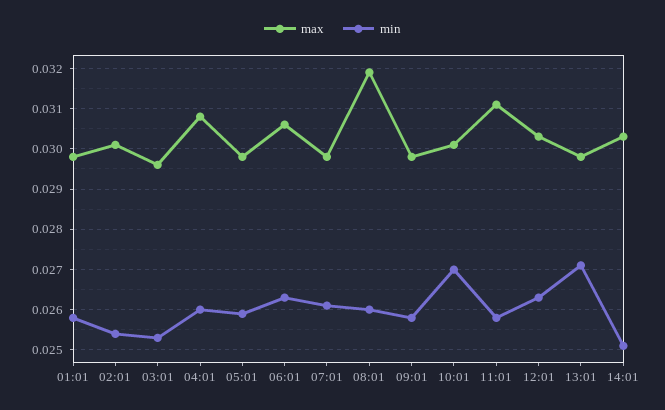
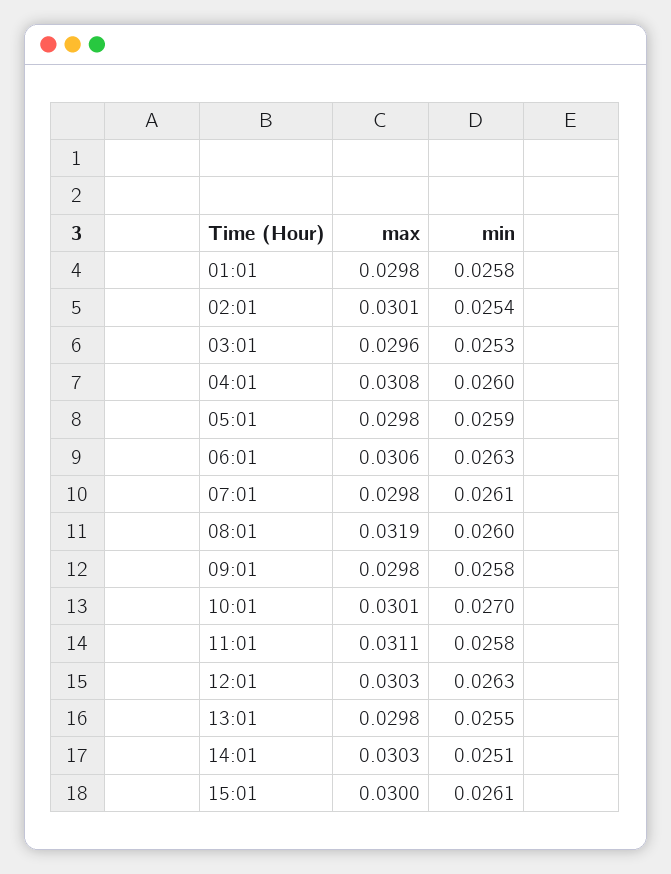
min, 13:01: 0.027 -> 0.0255
max, 15:01: none -> 0.03
min, 15:01: none -> 0.0261

